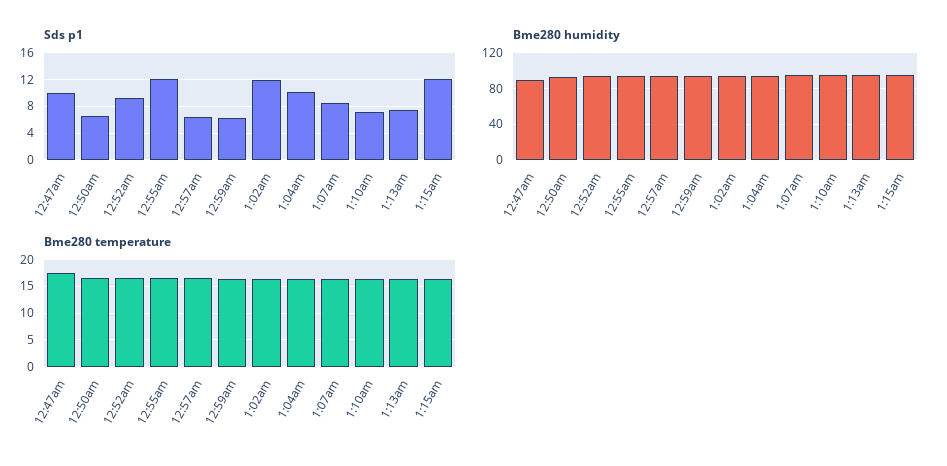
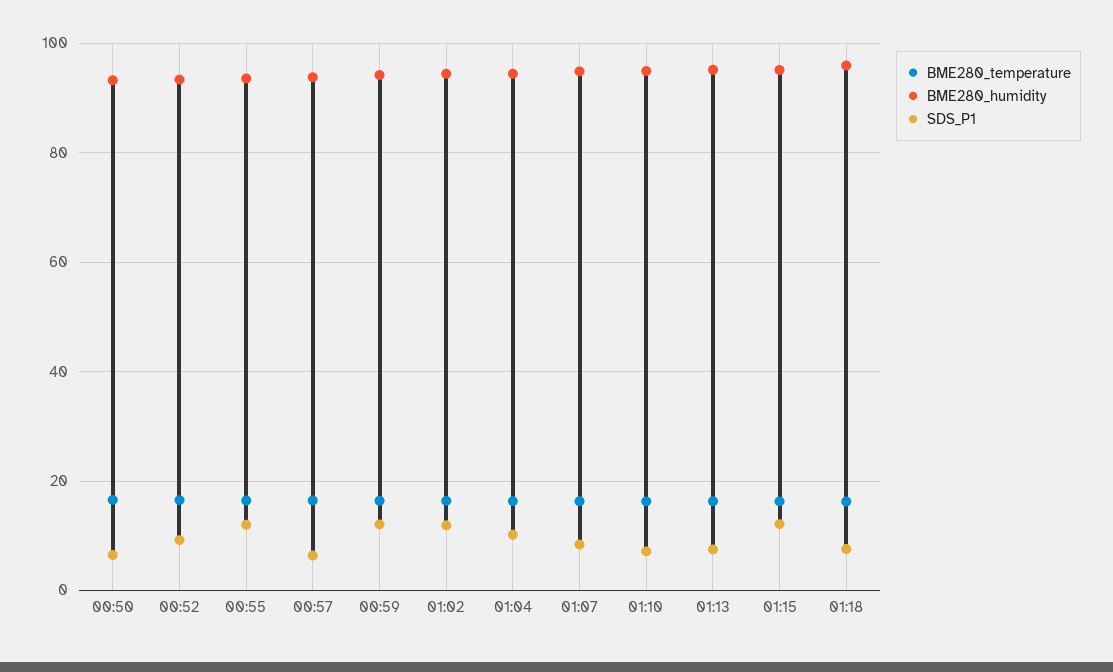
Sds p1, 12:47am: 10 -> none
Sds p1, 12:59am: 6 -> 12
Bme280 humidity, 12:47am: 90 -> none
Bme280 temperature, 12:47am: 17.5 -> none
Bme280 temperature, 01:18: none -> 16
Bme280 humidity, 01:18: none -> 96
Sds p1, 01:18: none -> 8

